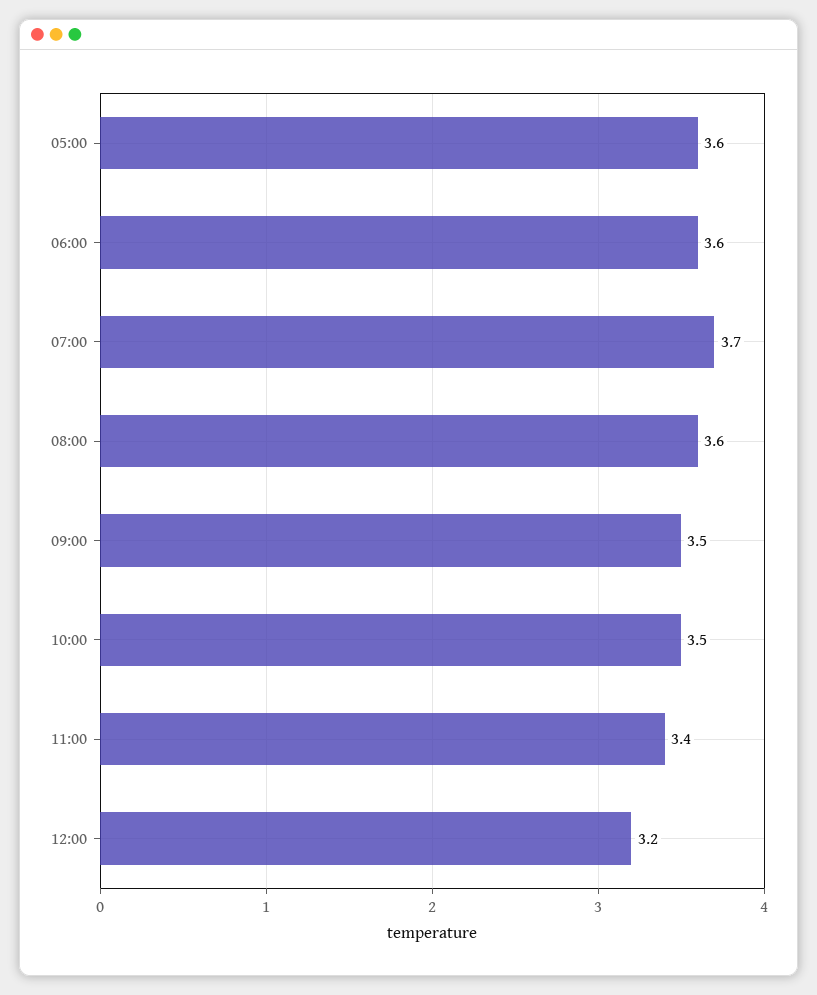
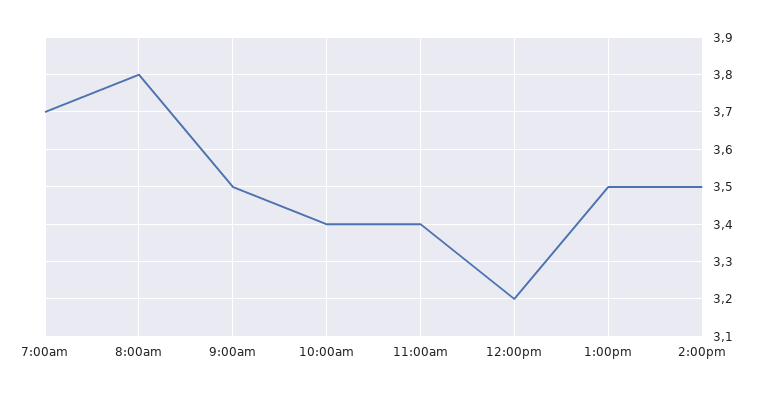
05:00: 3.6 -> none
06:00: 3.6 -> none
08:00: 3.6 -> 3.8
10:00: 3.5 -> 3.4
1:00pm: none -> 3.5
2:00pm: none -> 3.5

